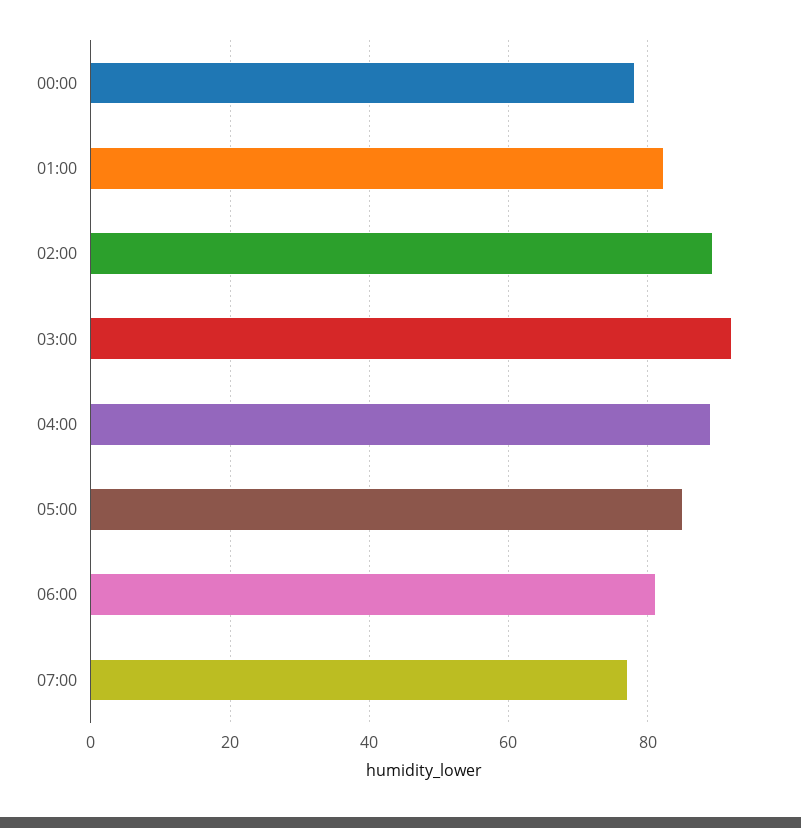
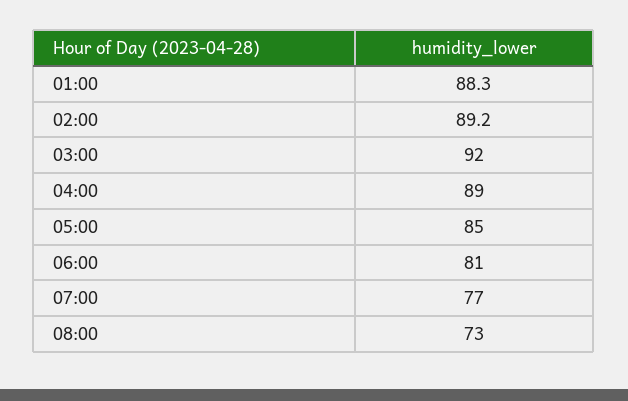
00:00: 78 -> none
01:00: 82 -> 88.3
08:00: none -> 73

